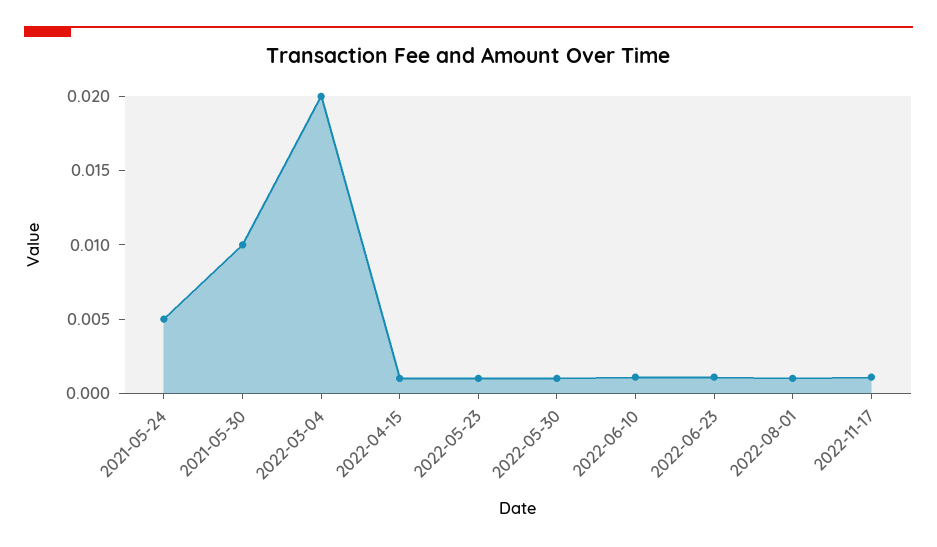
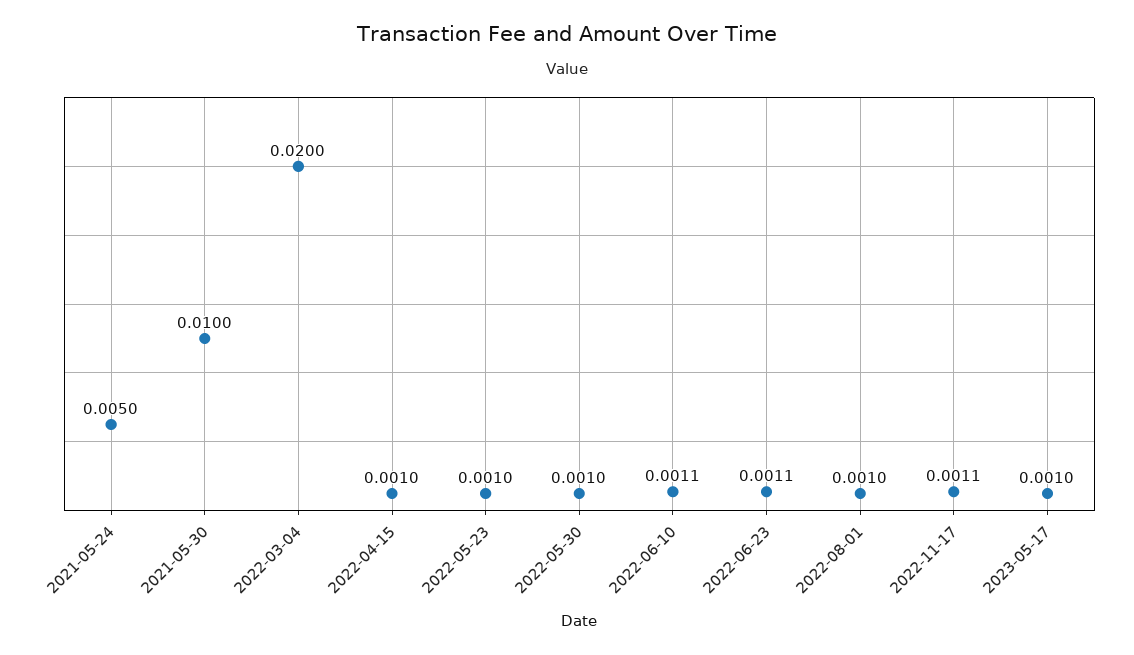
2023-05-17: none -> 0.001

